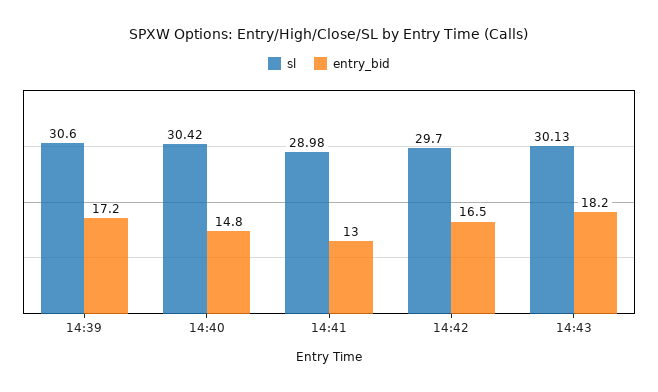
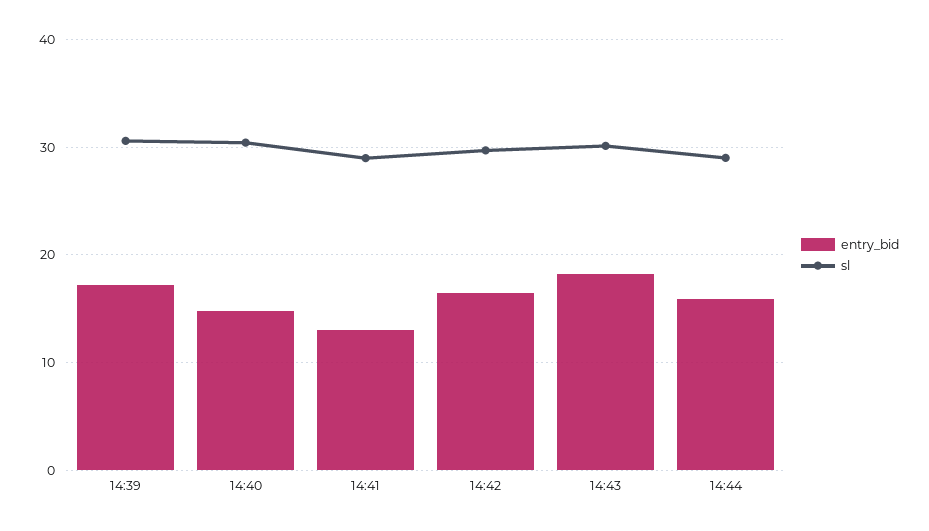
entry_bid, 14:44: none -> 16
sl, 14:44: none -> 29

